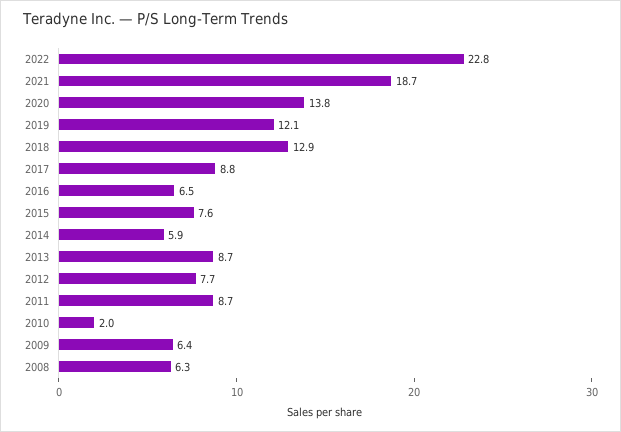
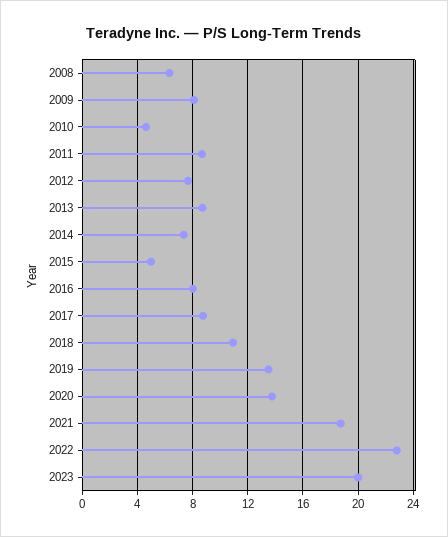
2019: 12.1 -> 13.5
2018: 12.9 -> 11
2016: 6.5 -> 8
2015: 7.6 -> 5
2014: 5.9 -> 7.5
2010: 2 -> 4.5
2009: 6.4 -> 8
2023: none -> 20

